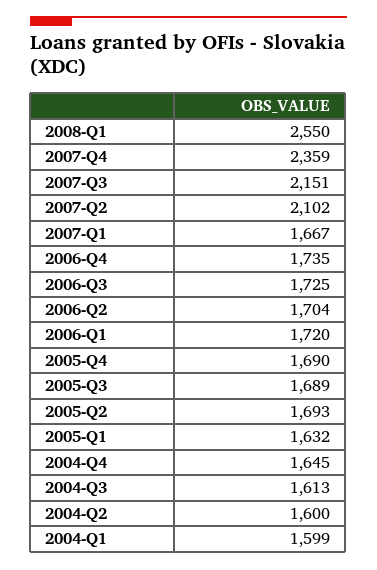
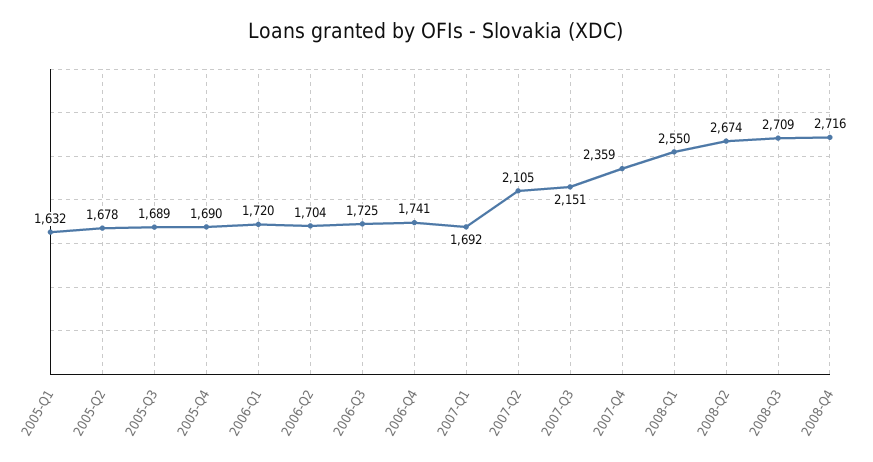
2007-Q2: 2102 -> 2105
2007-Q1: 1667 -> 1692
2006-Q4: 1735 -> 1741
2005-Q2: 1693 -> 1678
2004-Q4: 1645 -> none
2004-Q3: 1613 -> none
2004-Q2: 1600 -> none
2004-Q1: 1599 -> none
2008-Q2: none -> 2674
2008-Q3: none -> 2709
2008-Q4: none -> 2716

